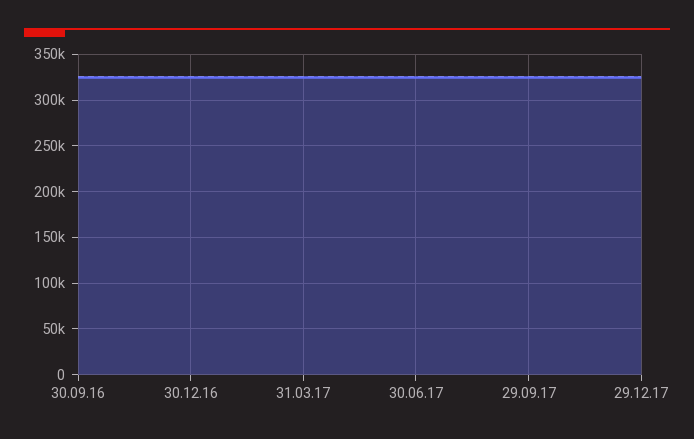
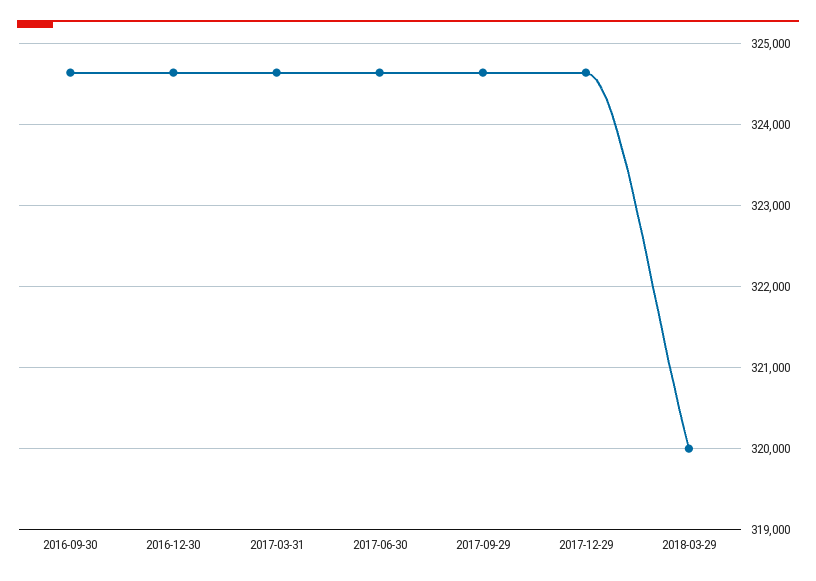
2018-03-29: none -> 320000

